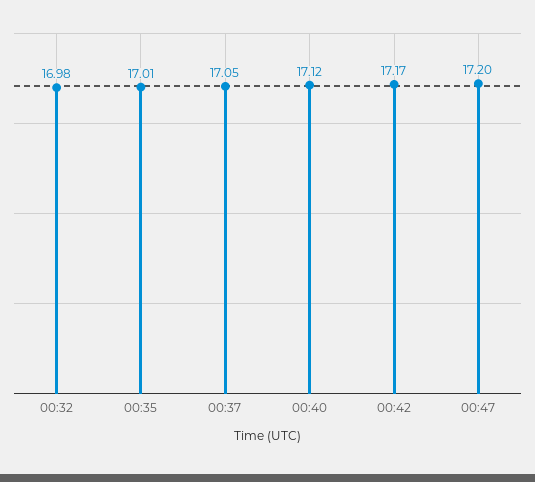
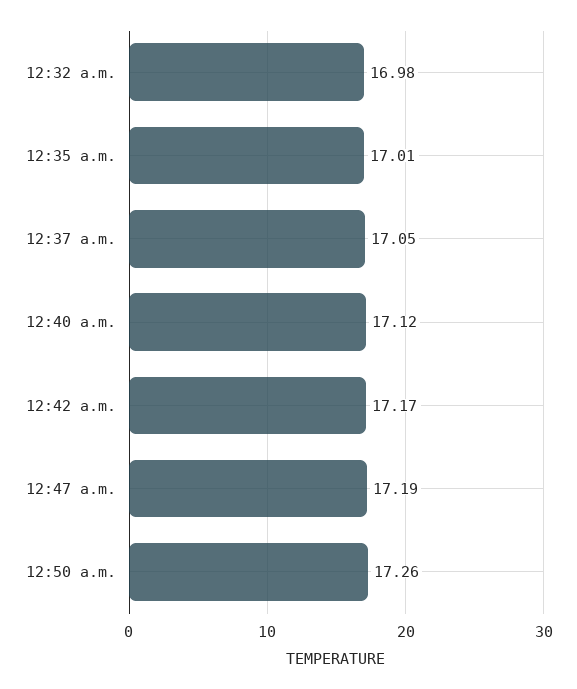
00:47: 17.2 -> 17.19
12:50 a.m.: none -> 17.26

